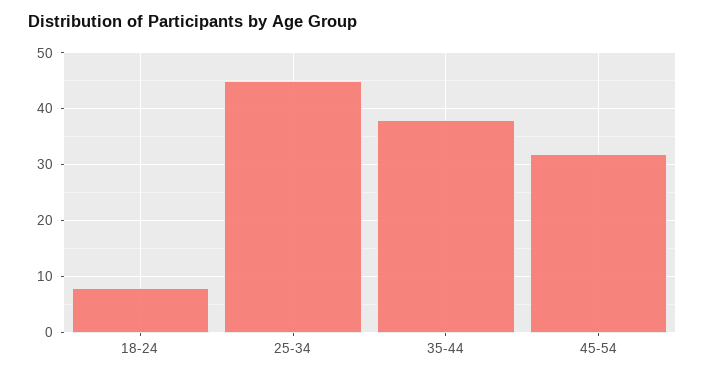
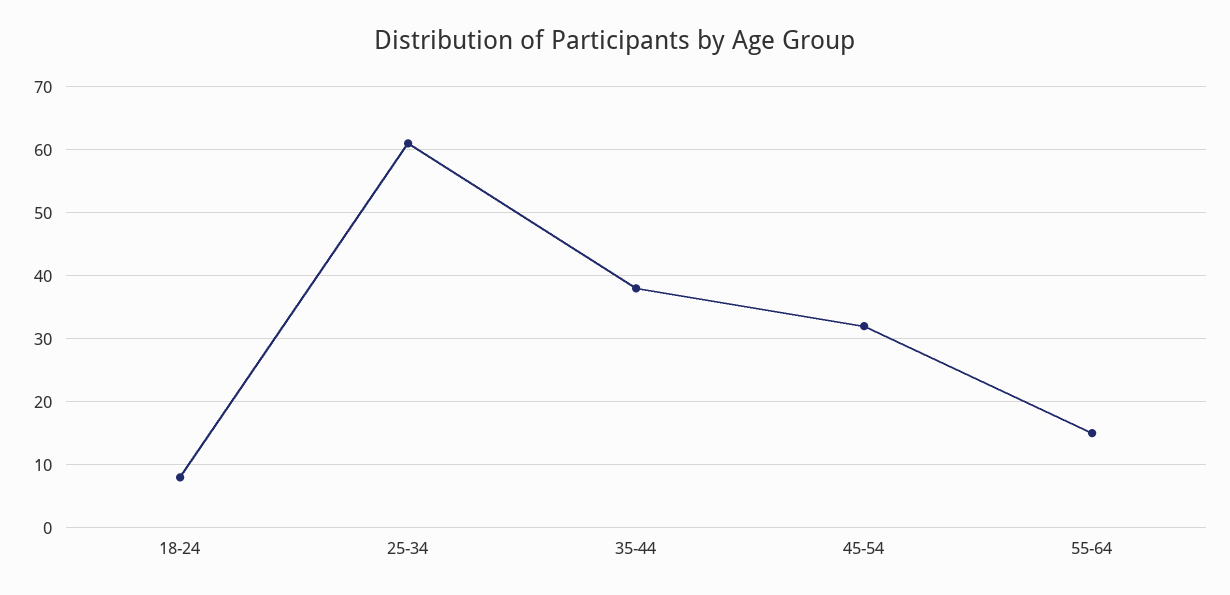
25-34: 45 -> 61
55-64: none -> 15

